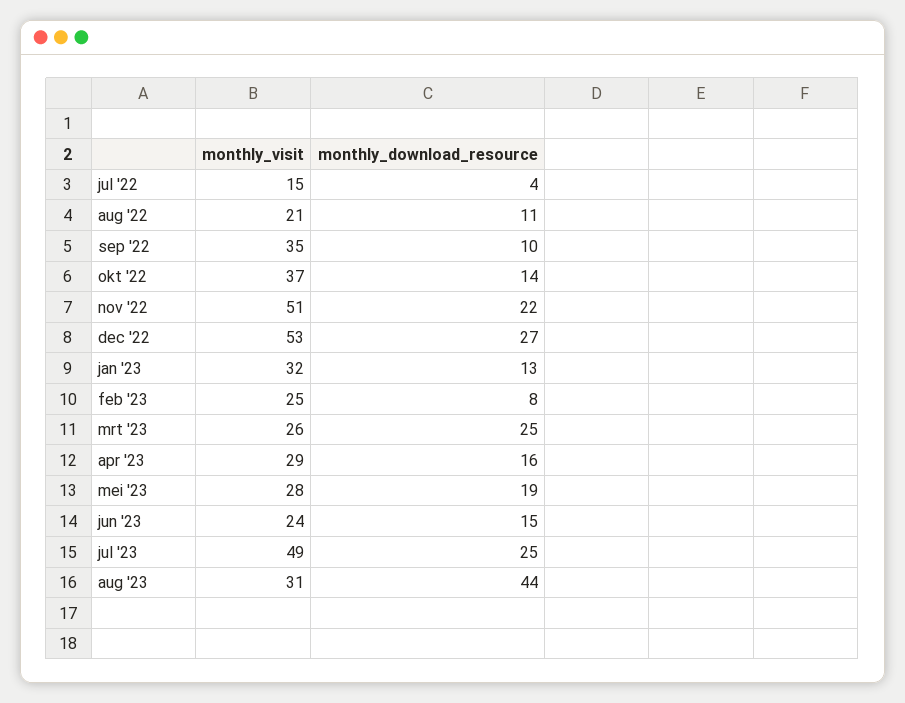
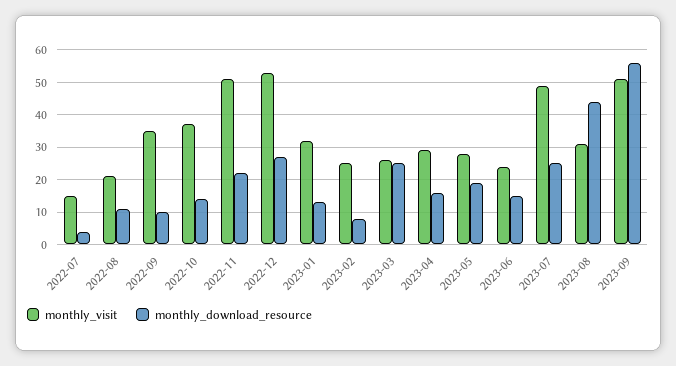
monthly_visit, 2023-09: none -> 50
monthly_download_resource, 2023-09: none -> 55

